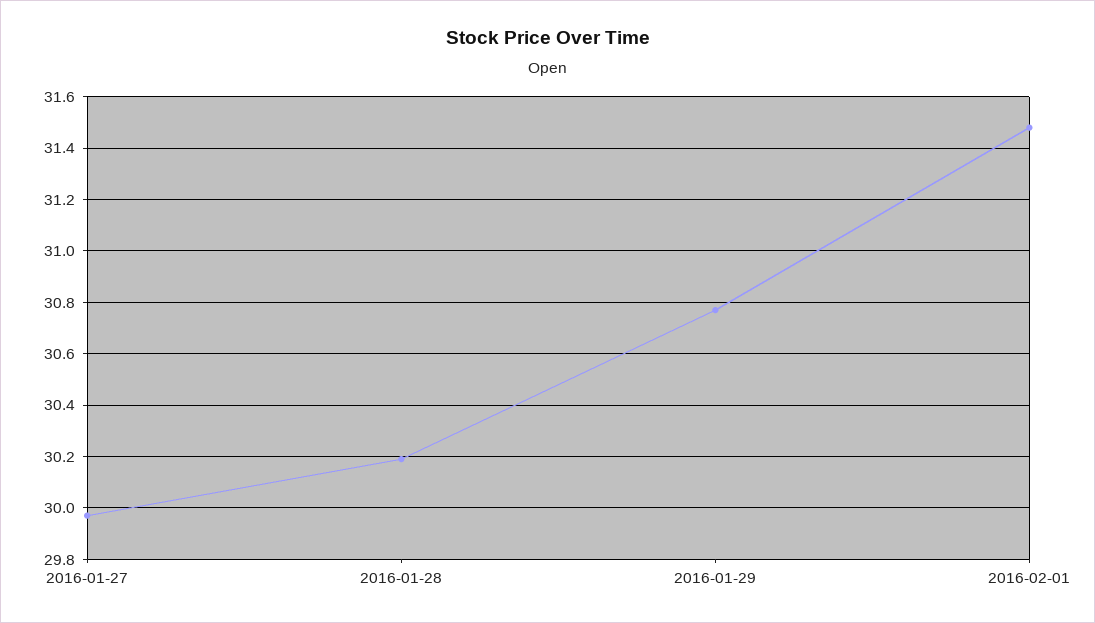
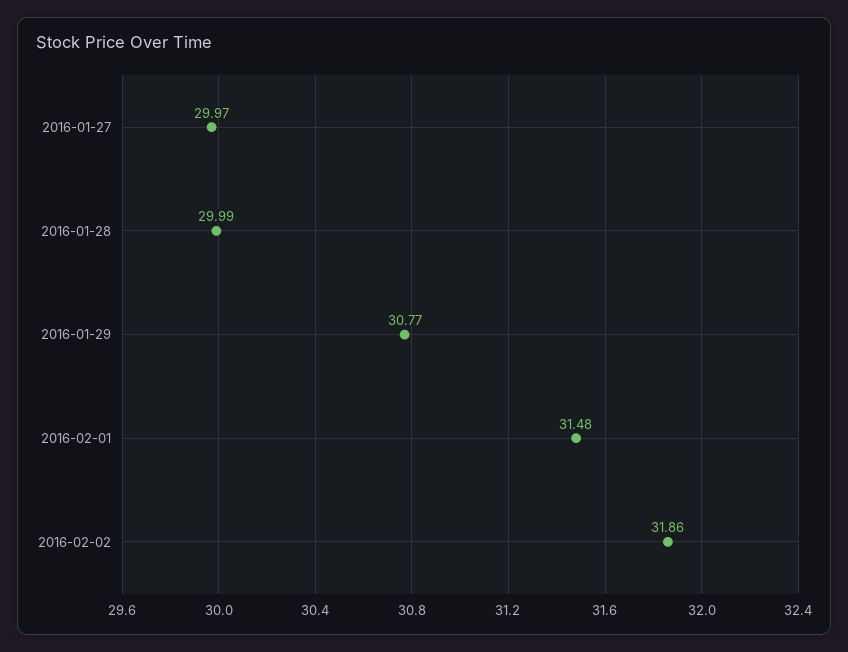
2016-01-28: 30.2 -> 29.99
2016-02-02: none -> 31.86

